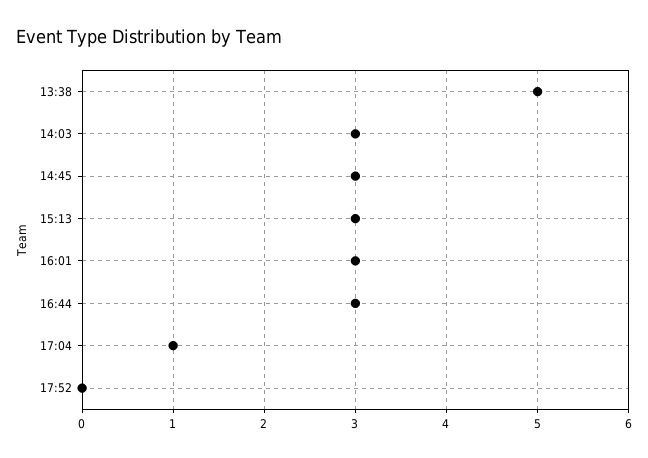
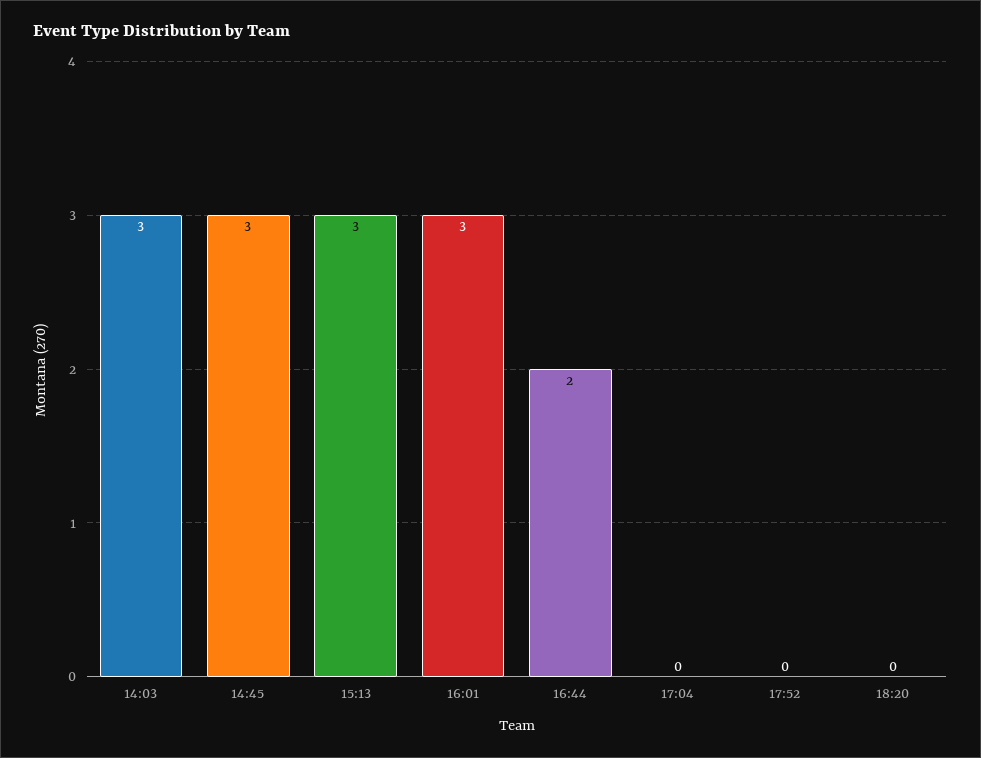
13:38: 5 -> none
16:44: 3 -> 2
17:04: 1 -> 0
18:20: none -> 0

